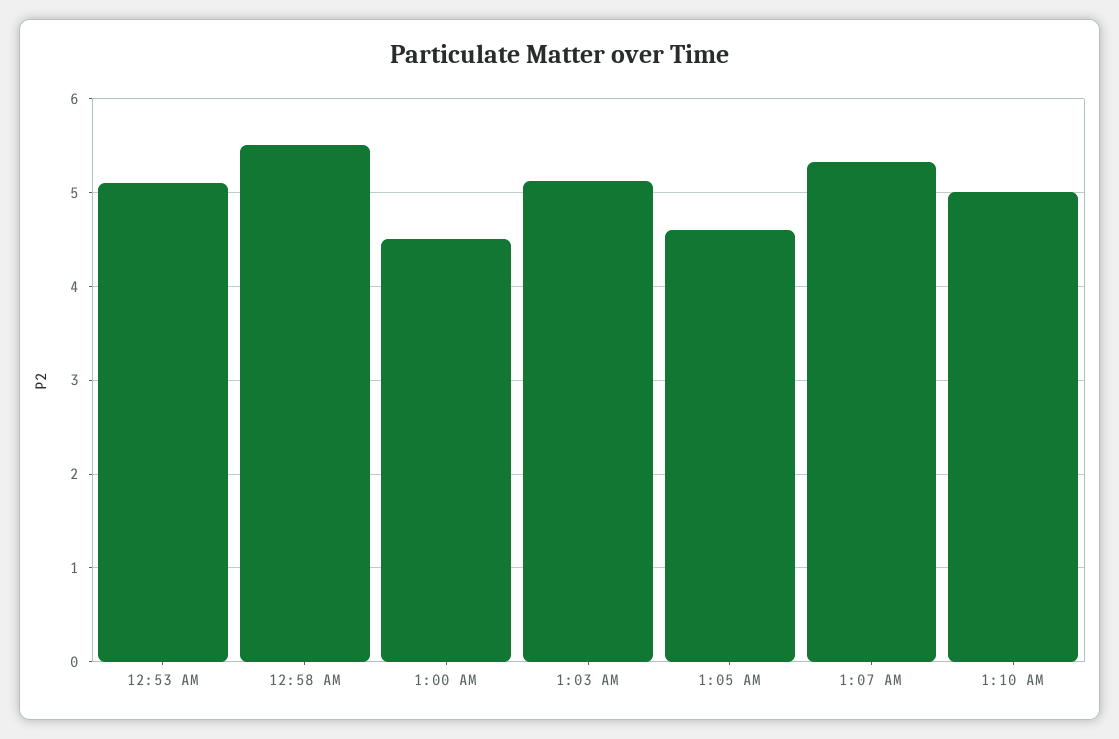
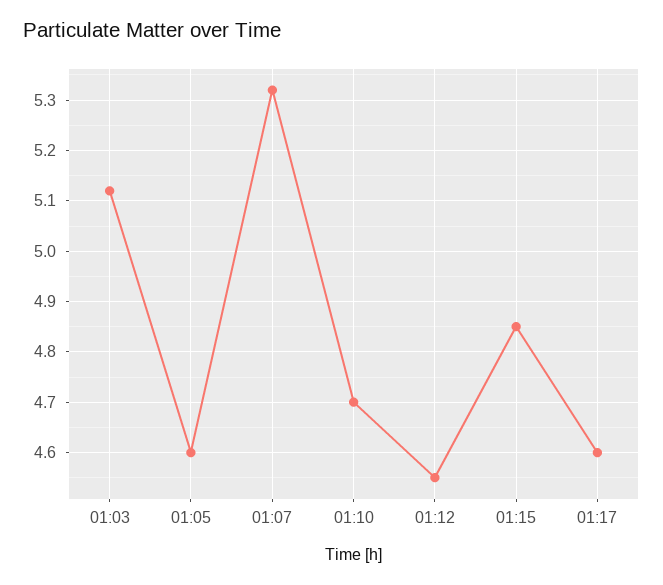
12:53 AM: 5.1 -> none
12:58 AM: 5.5 -> none
1:00 AM: 4.5 -> none
1:10 AM: 5 -> 4.7
01:12: none -> 4.55
01:15: none -> 4.85
01:17: none -> 4.6

